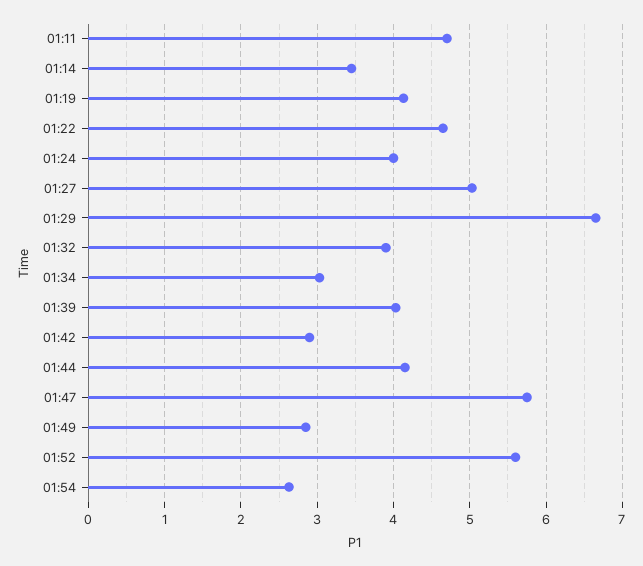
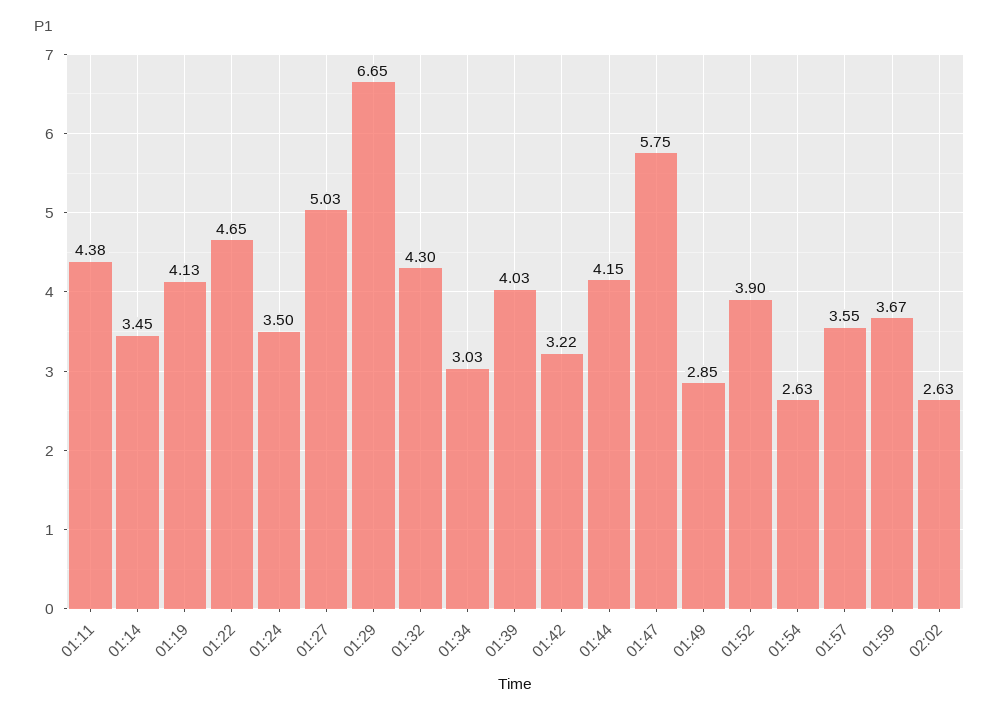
01:11: 4.7 -> 4.38
01:24: 4 -> 3.5
01:32: 3.9 -> 4.3
01:42: 2.9 -> 3.22
01:52: 5.6 -> 3.9
01:57: none -> 3.55
01:59: none -> 3.67
02:02: none -> 2.63

